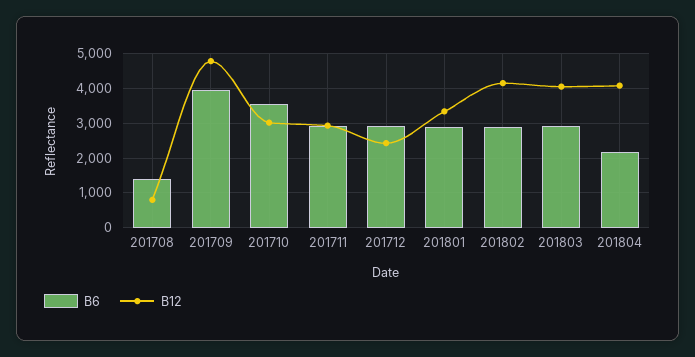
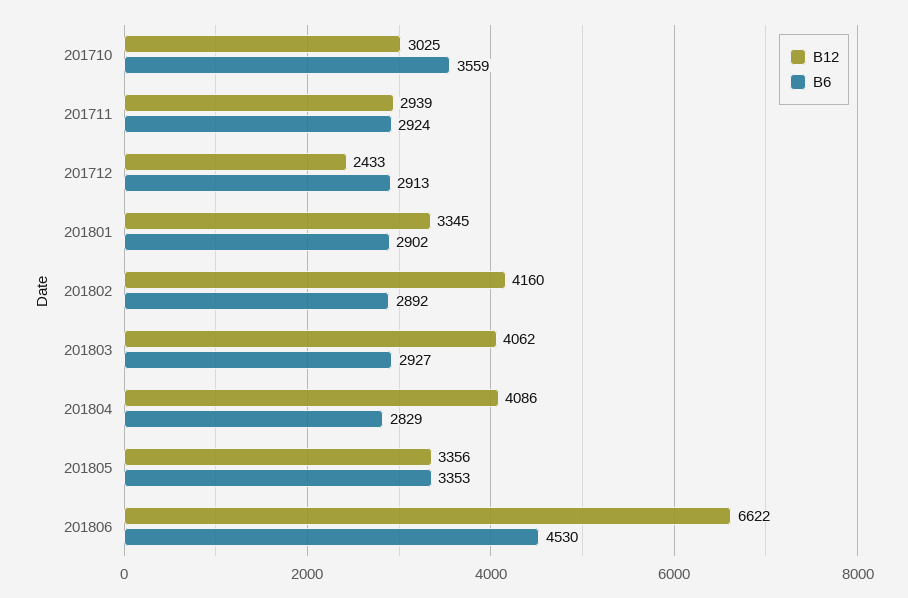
B6, 201708: 1400 -> none
B12, 201708: 800 -> none
B6, 201709: 4000 -> none
B12, 201709: 4800 -> none
B6, 201804: 2200 -> 2829
B12, 201805: none -> 3356
B6, 201805: none -> 3353
B12, 201806: none -> 6622
B6, 201806: none -> 4530

